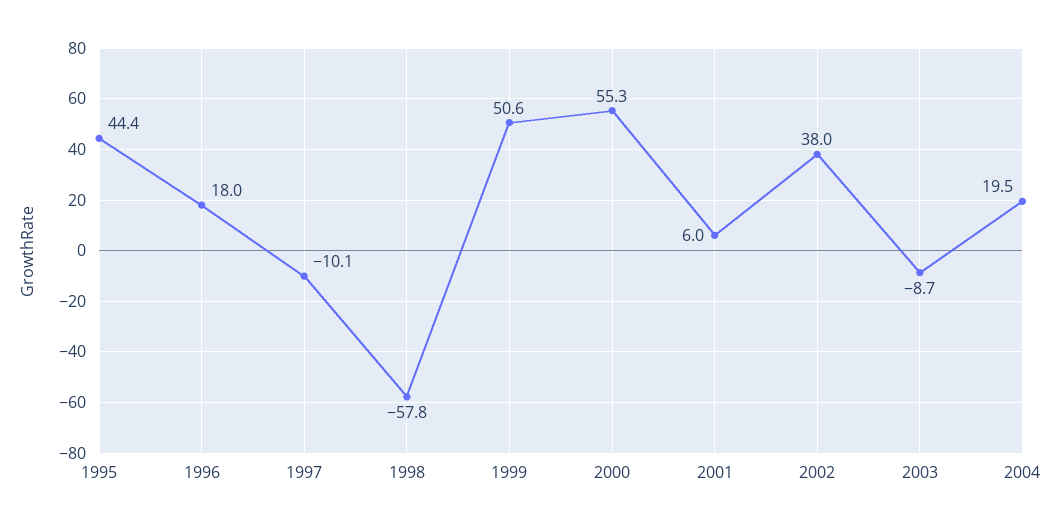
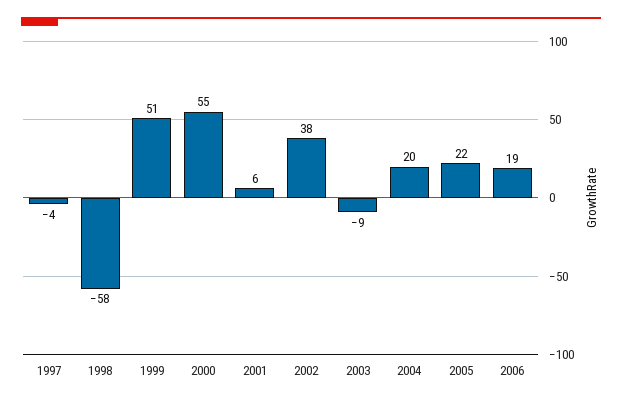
1995: 44.4 -> none
1996: 18 -> none
1997: -10.1 -> -4
2005: none -> 22
2006: none -> 19

